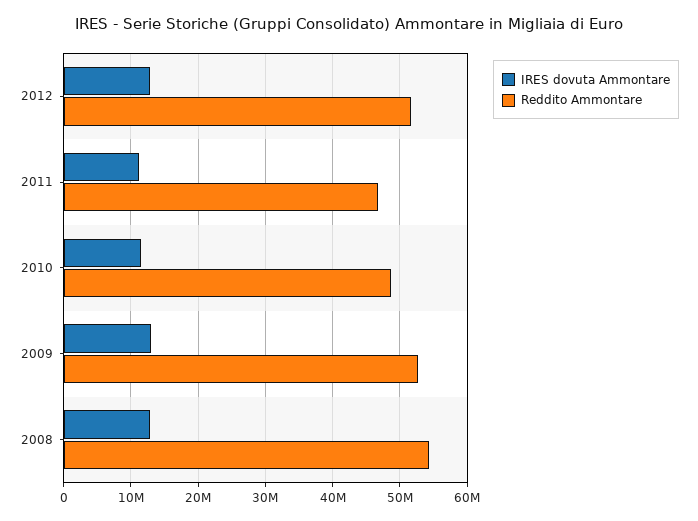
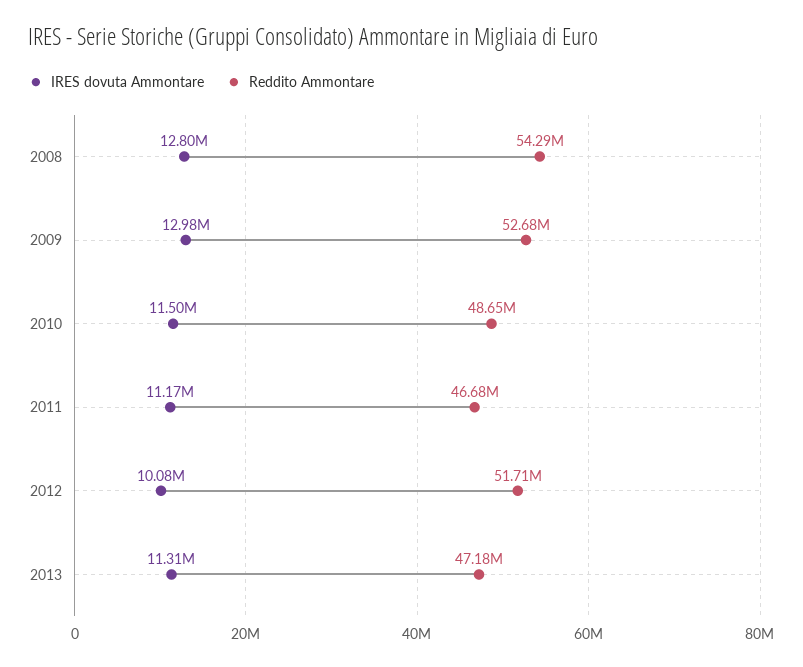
IRES dovuta Ammontare, 2012: 13000000 -> 10080000
IRES dovuta Ammontare, 2013: none -> 11310000
Reddito Ammontare, 2013: none -> 47180000

